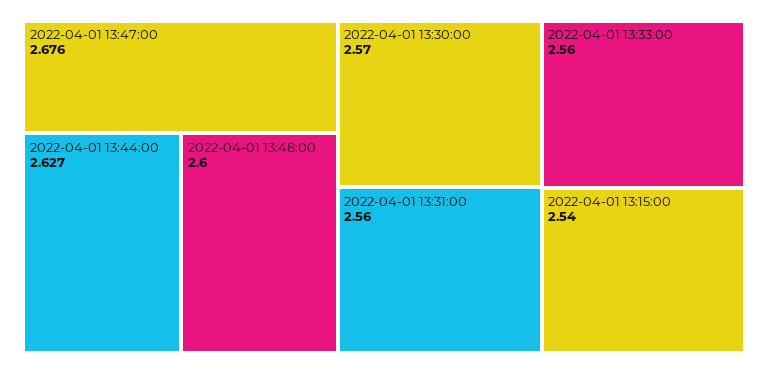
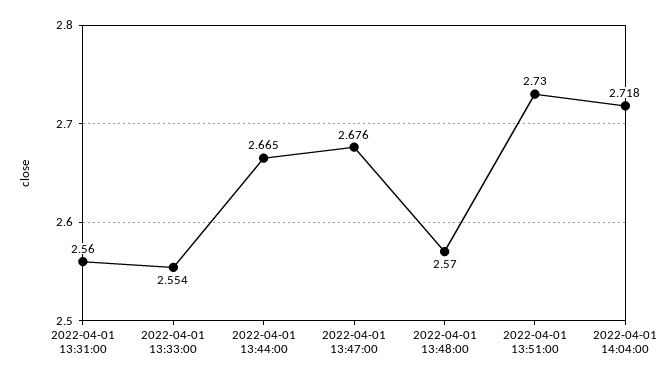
2022-04-01 13:44:00: 2.627 -> 2.665
2022-04-01 13:48:00: 2.6 -> 2.57
2022-04-01 13:30:00: 2.57 -> none
2022-04-01 13:33:00: 2.56 -> 2.554
2022-04-01 13:15:00: 2.54 -> none
2022-04-01 13:51:00: none -> 2.73
2022-04-01 14:04:00: none -> 2.718

